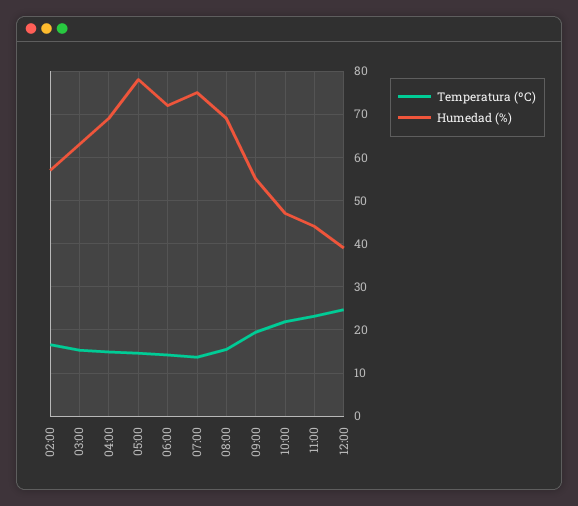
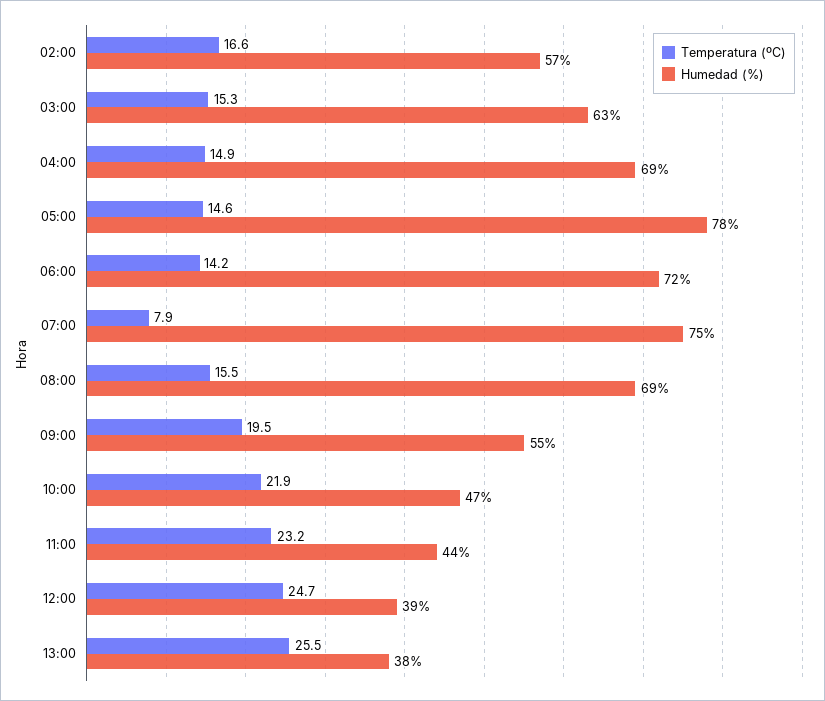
Temperatura (ºC), 07:00: 14 -> 7.9
Temperatura (ºC), 13:00: none -> 25.5
Humedad (%), 13:00: none -> 38

